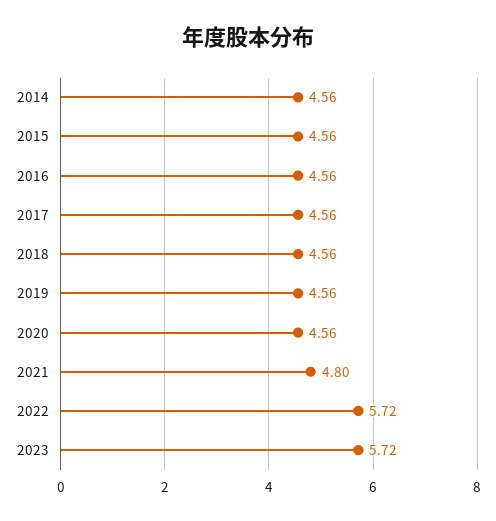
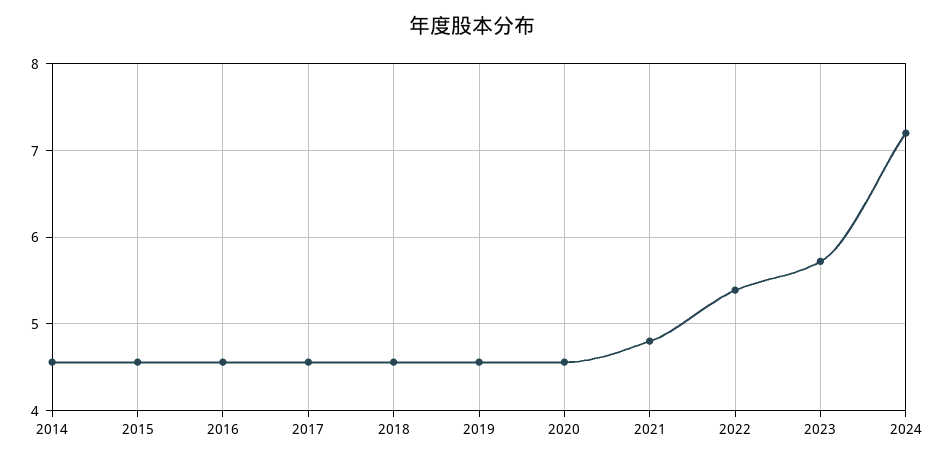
2022: 5.72 -> 5.4
2024: none -> 7.2

